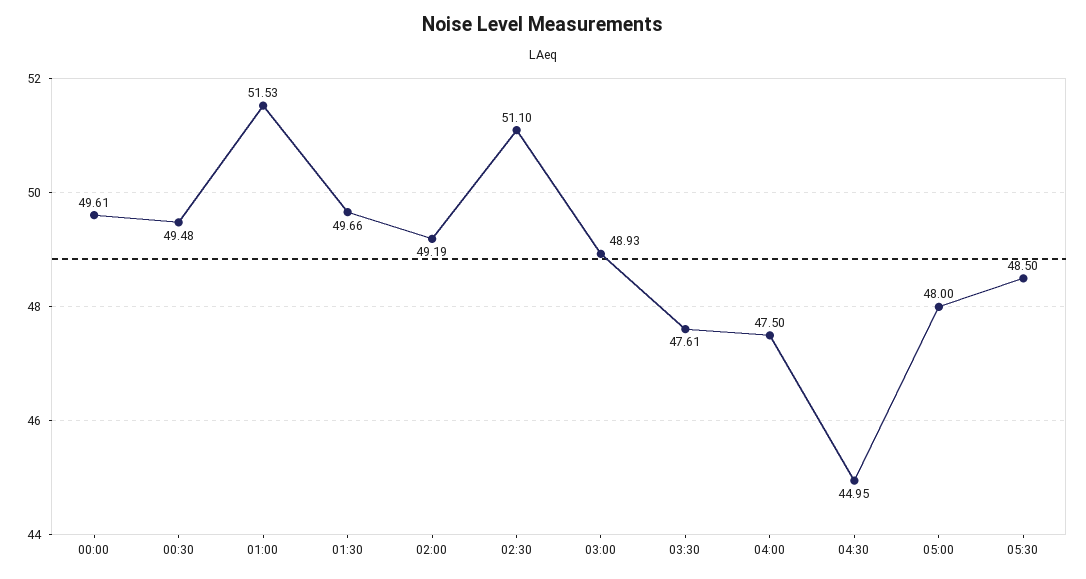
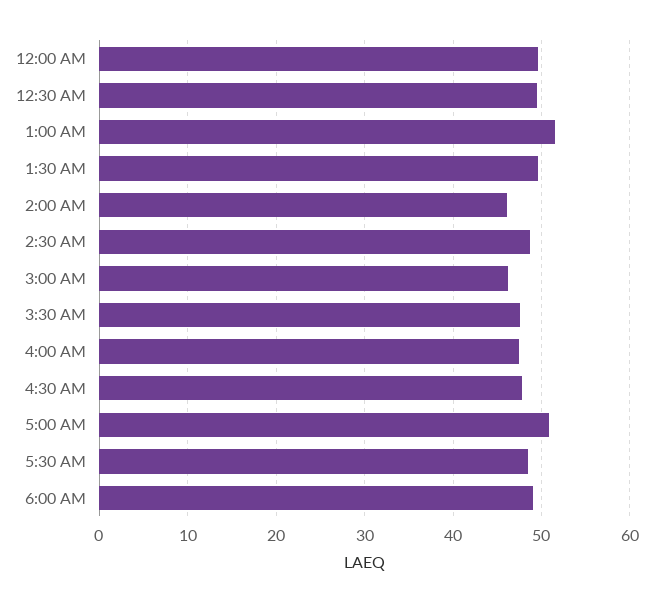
02:00: 49.19 -> 46
02:30: 51.1 -> 49
03:00: 48.93 -> 46
04:30: 44.95 -> 48
05:00: 48 -> 51
6:00 AM: none -> 49

